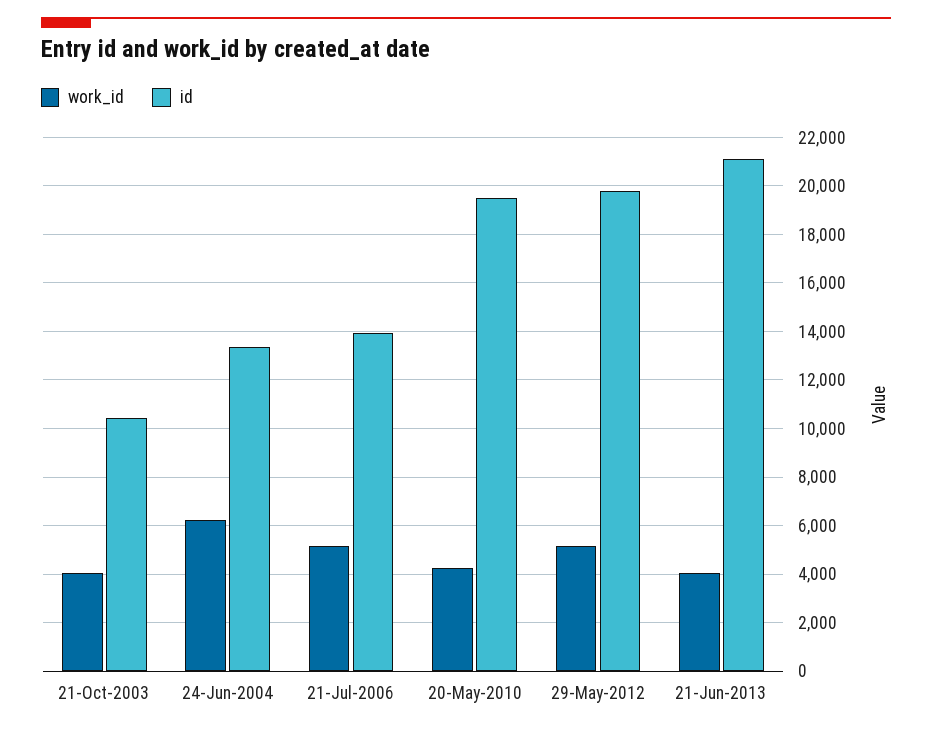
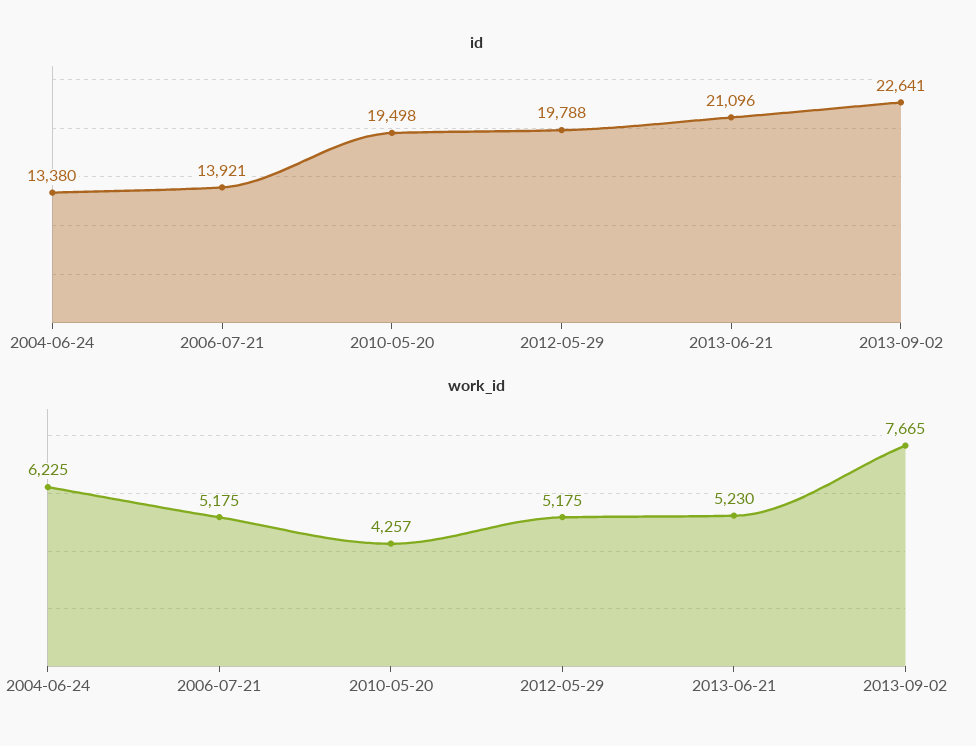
work_id, 21-Oct-2003: 4000 -> none
id, 21-Oct-2003: 10500 -> none
work_id, 21-Jun-2013: 4000 -> 5230
id, 2013-09-02: none -> 22641
work_id, 2013-09-02: none -> 7665

